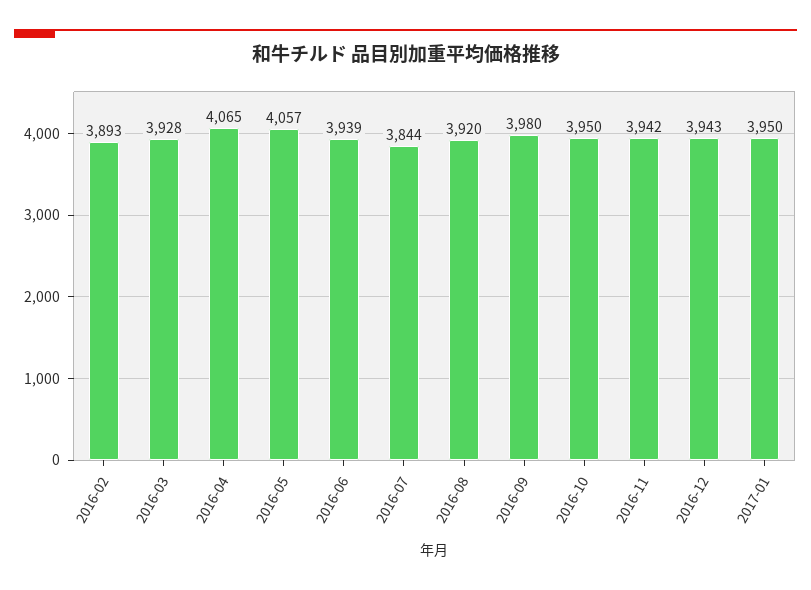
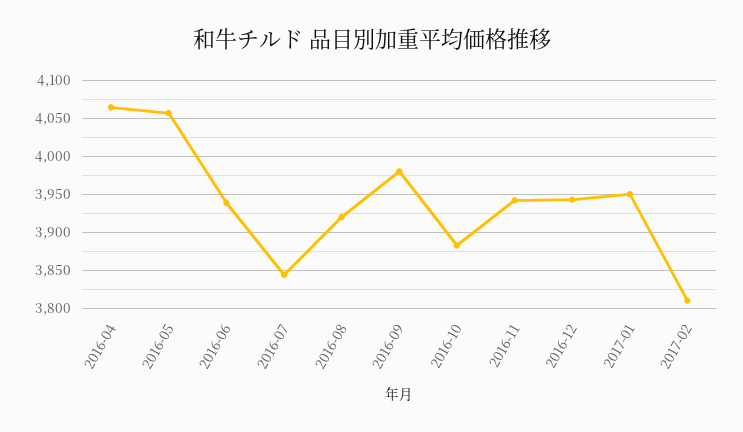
2016-02: 3893 -> none
2016-03: 3928 -> none
2016-10: 3950 -> 3880
2017-02: none -> 3810

